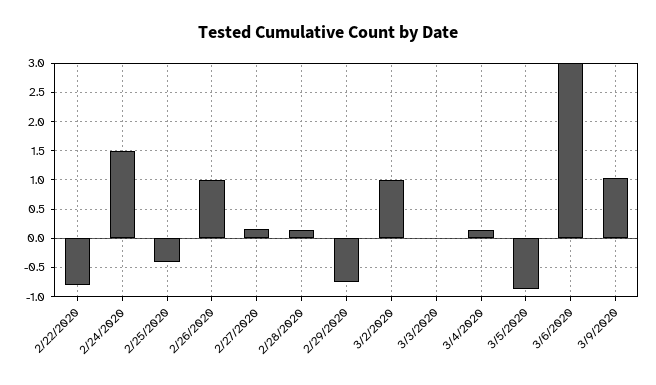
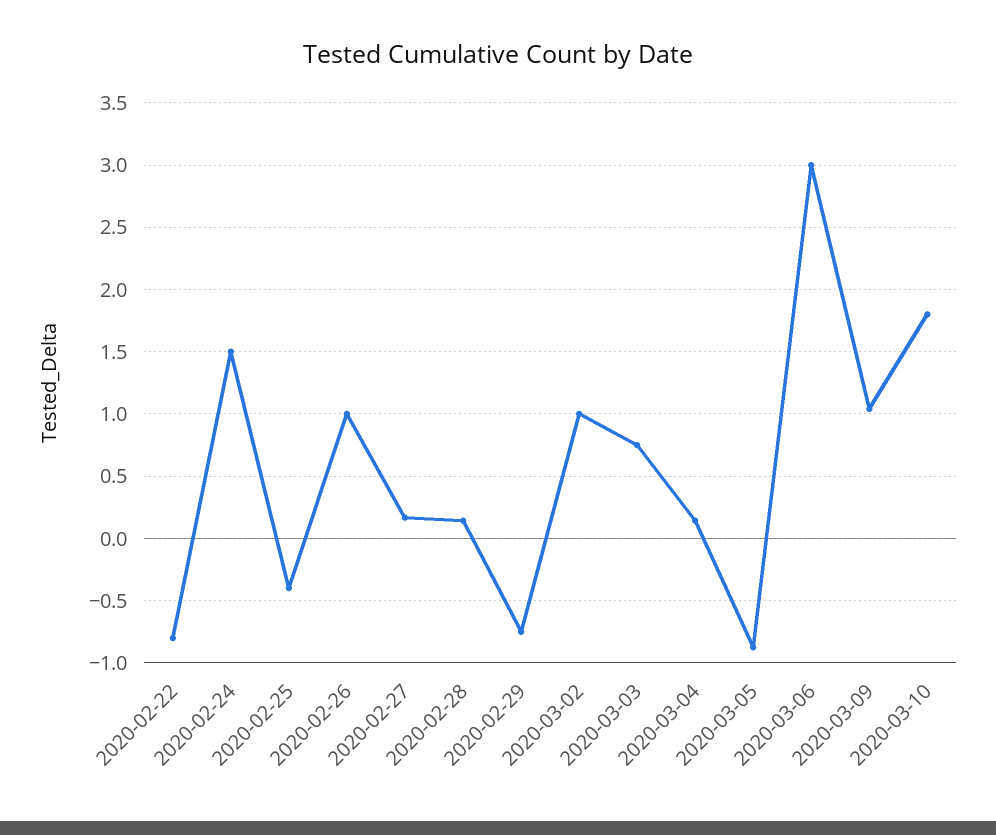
3/3/2020: 0 -> 0.75
2020-03-10: none -> 1.8

